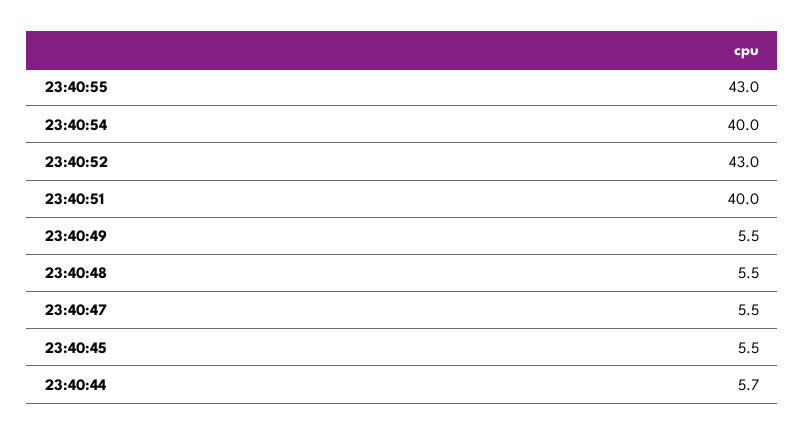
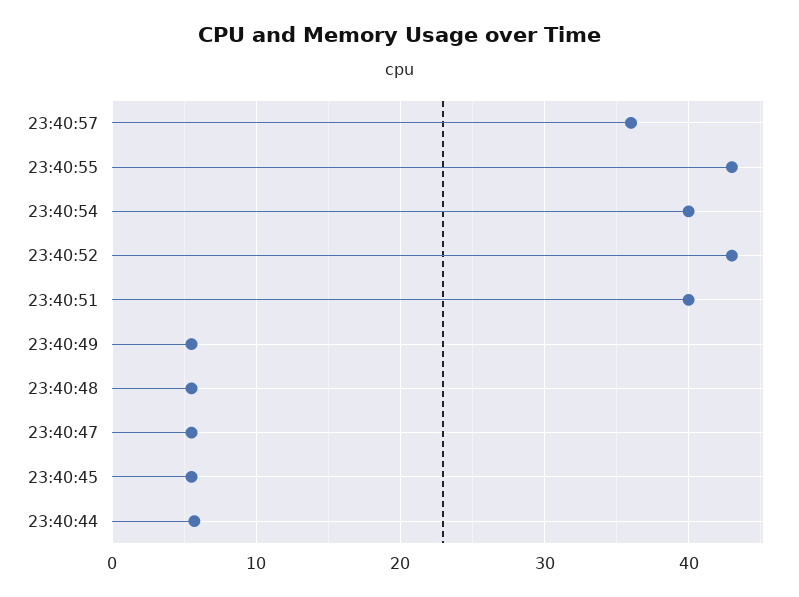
23:40:57: none -> 36

